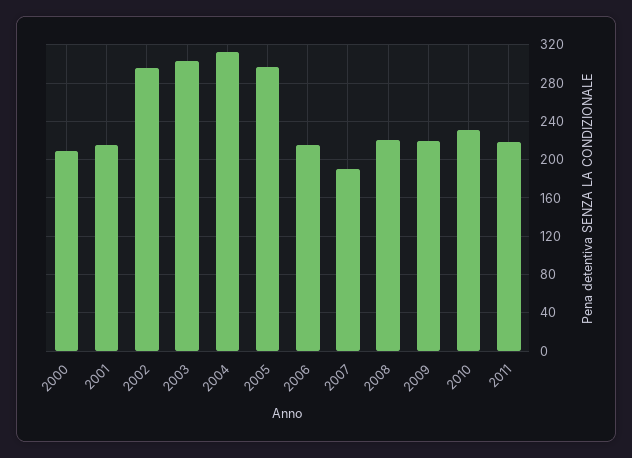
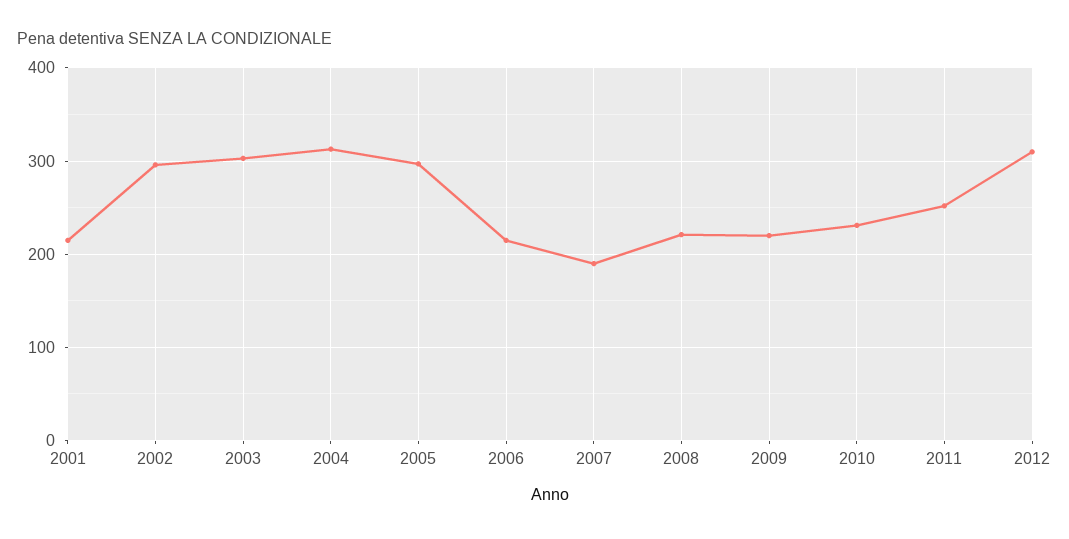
2000: 210 -> none
2011: 220 -> 250
2012: none -> 310

